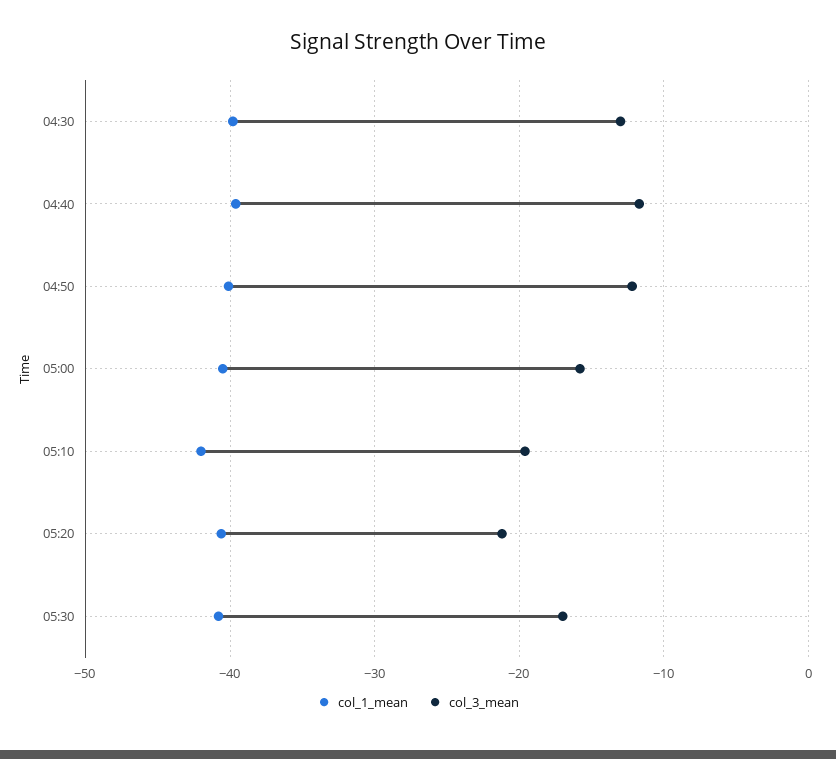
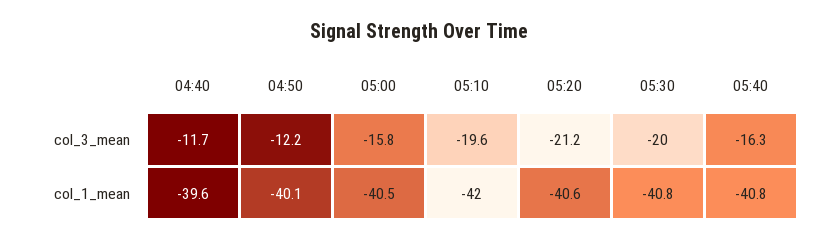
col_1_mean, 04:30: -40 -> none
col_3_mean, 04:30: -13 -> none
col_3_mean, 05:30: -17 -> -20
col_3_mean, 05:40: none -> -16.3
col_1_mean, 05:40: none -> -40.8

